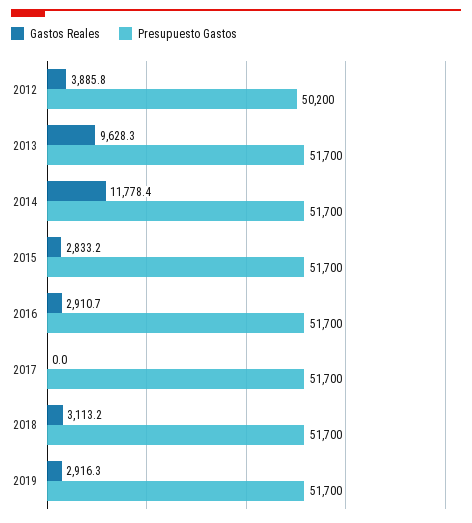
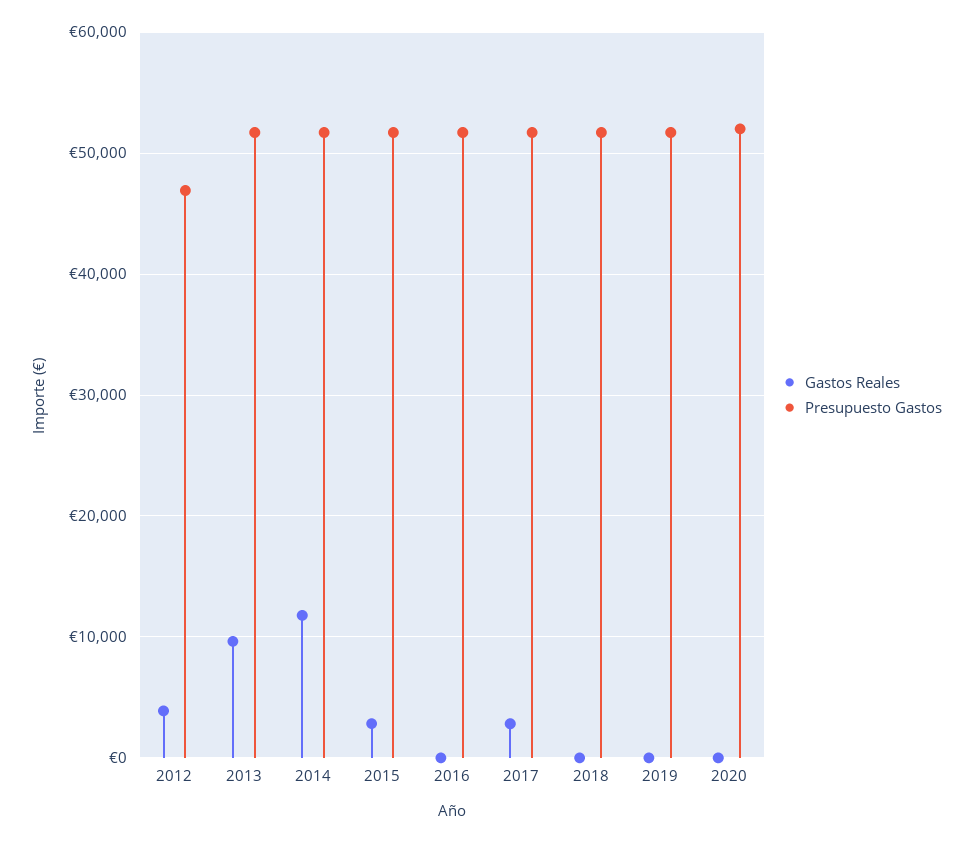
Presupuesto Gastos, 2012: 50200 -> 47000
Gastos Reales, 2016: 2910.7 -> 0
Gastos Reales, 2017: 0 -> 3000
Gastos Reales, 2018: 3113.2 -> 0
Gastos Reales, 2019: 2916.3 -> 0
Gastos Reales, 2020: none -> 0
Presupuesto Gastos, 2020: none -> 52000

